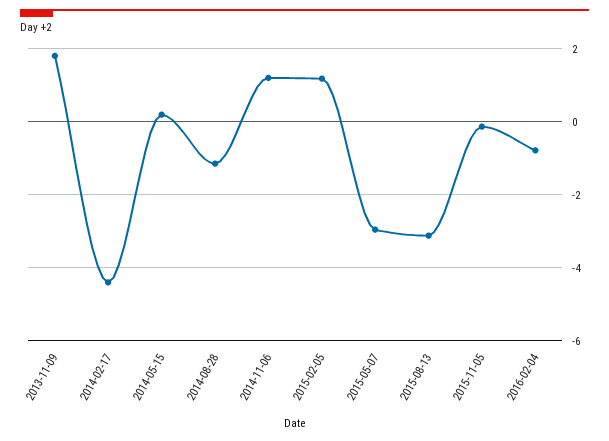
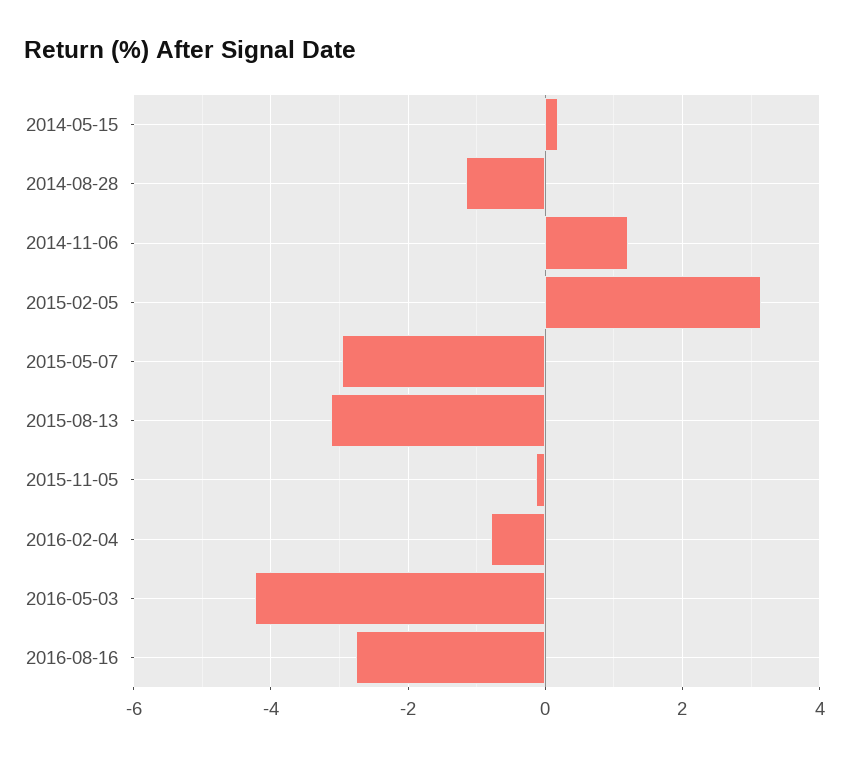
2013-11-09: 1.8 -> none
2014-02-17: -4.4 -> none
2015-02-05: 1.2 -> 3.2
2016-05-03: none -> -4.2
2016-08-16: none -> -2.8

